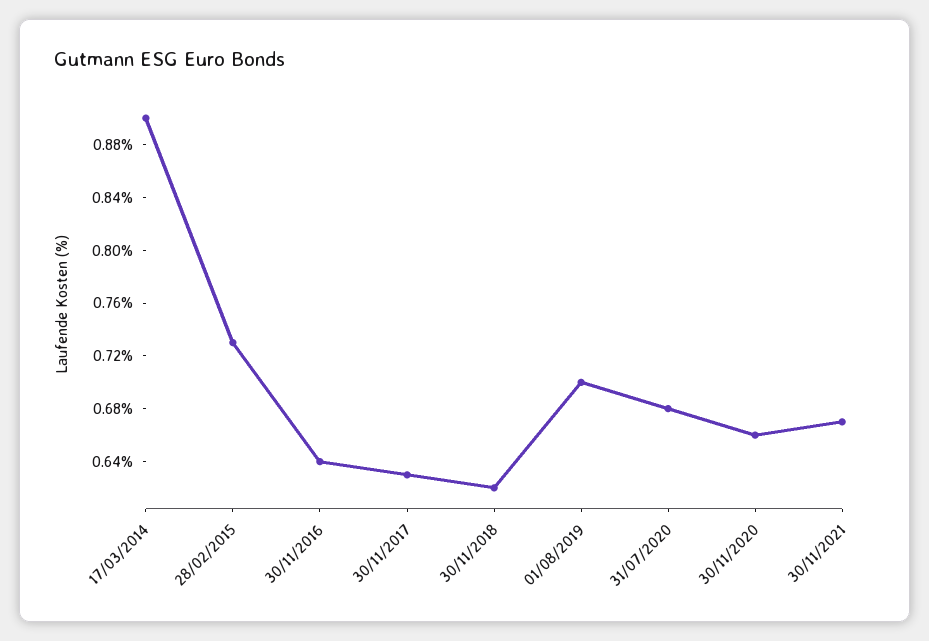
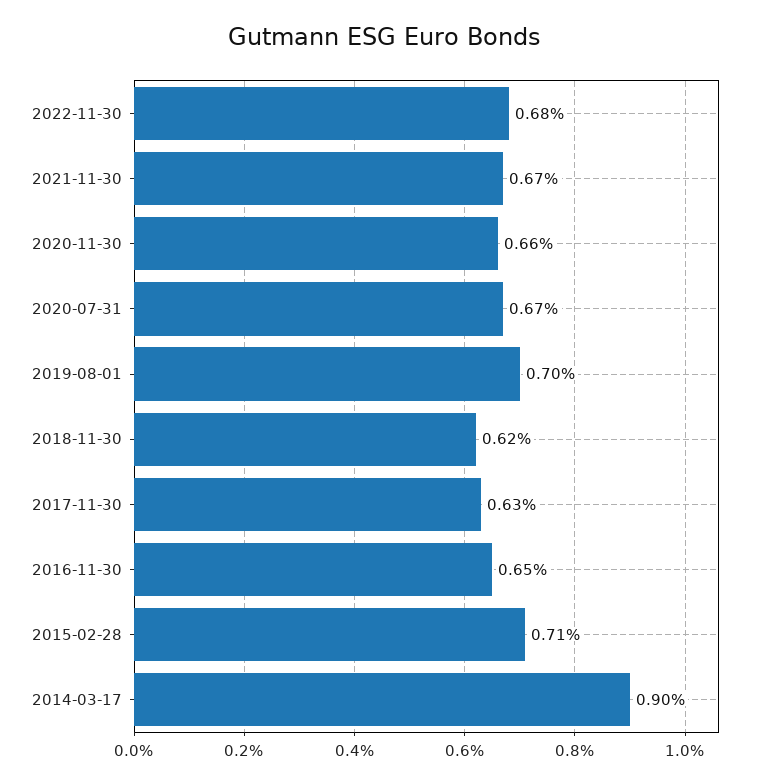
28/02/2015: 0.73 -> 0.71
30/11/2016: 0.64 -> 0.65
31/07/2020: 0.68 -> 0.67
2022-11-30: none -> 0.68

